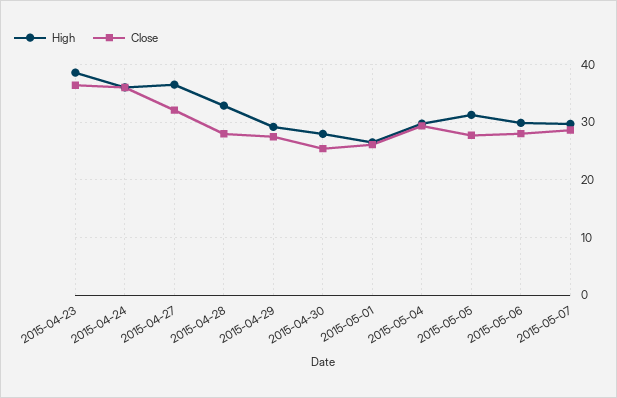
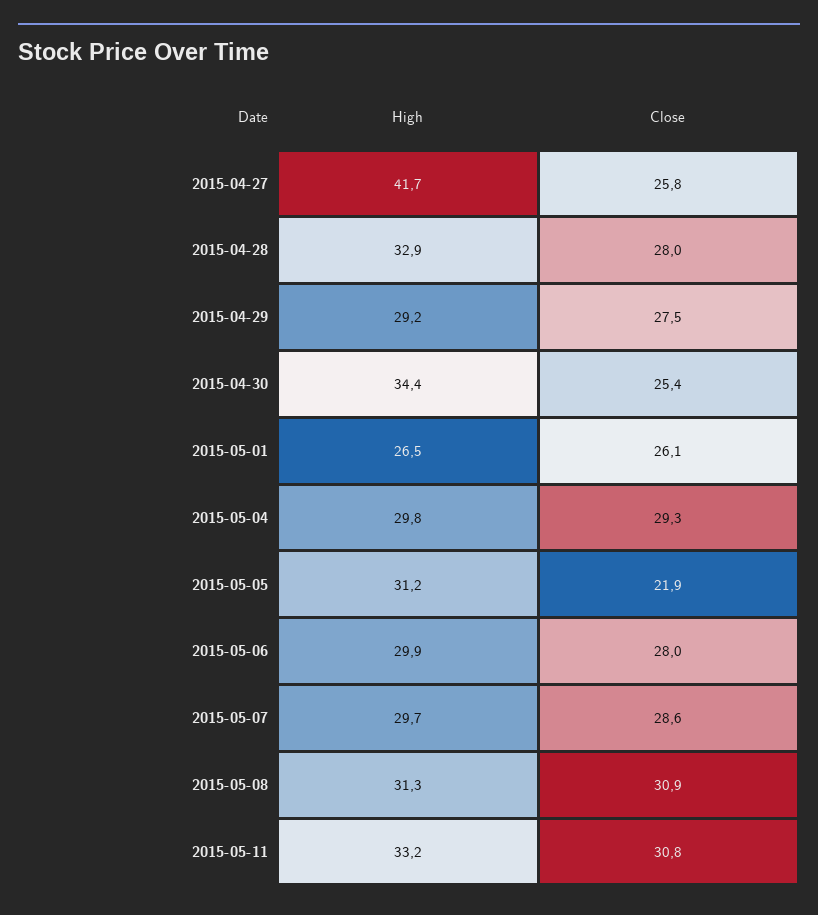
High, 2015-04-23: 38 -> none
Close, 2015-04-23: 36 -> none
High, 2015-04-24: 36 -> none
Close, 2015-04-24: 36 -> none
High, 2015-04-27: 36 -> 41.7
Close, 2015-04-27: 32 -> 25.8
High, 2015-04-30: 28 -> 34.4
Close, 2015-05-05: 28 -> 21.9
High, 2015-05-08: none -> 31.3
Close, 2015-05-08: none -> 30.9
High, 2015-05-11: none -> 33.2
Close, 2015-05-11: none -> 30.8

